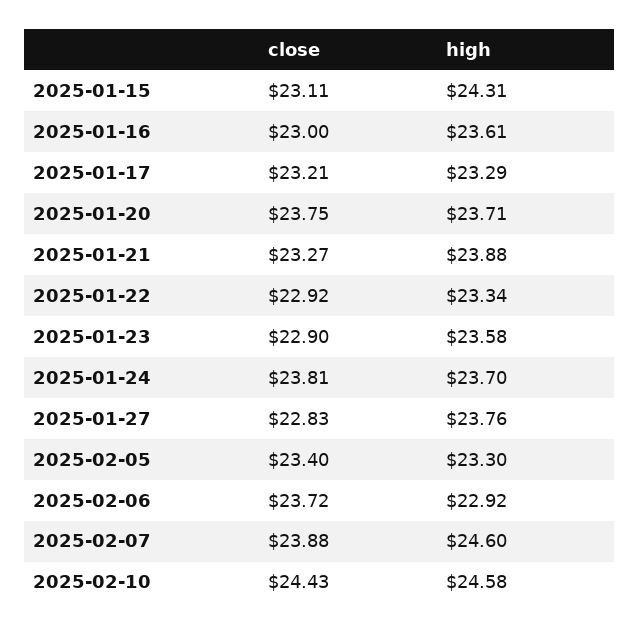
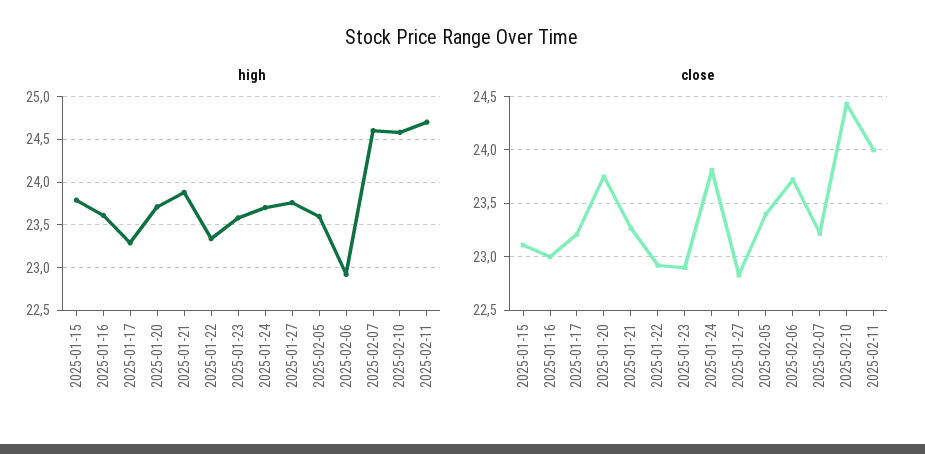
high, 2025-01-15: 24.31 -> 23.8
high, 2025-02-05: 23.3 -> 23.6
close, 2025-02-07: 23.88 -> 23.2
high, 2025-02-11: none -> 24.7
close, 2025-02-11: none -> 24

